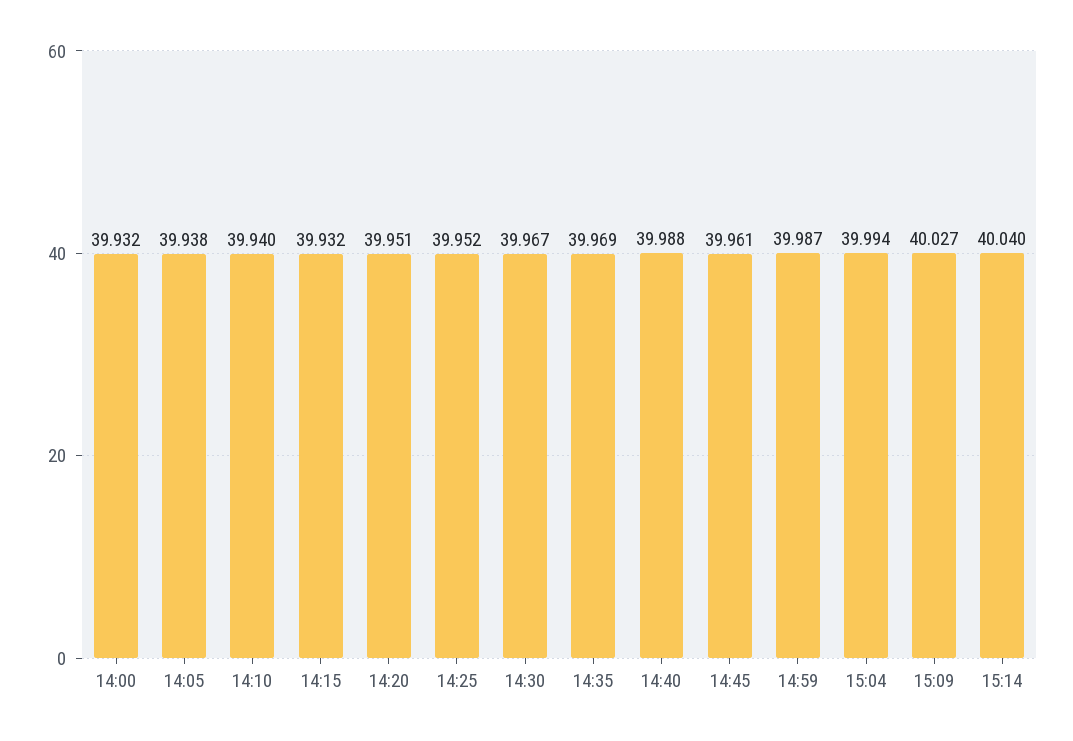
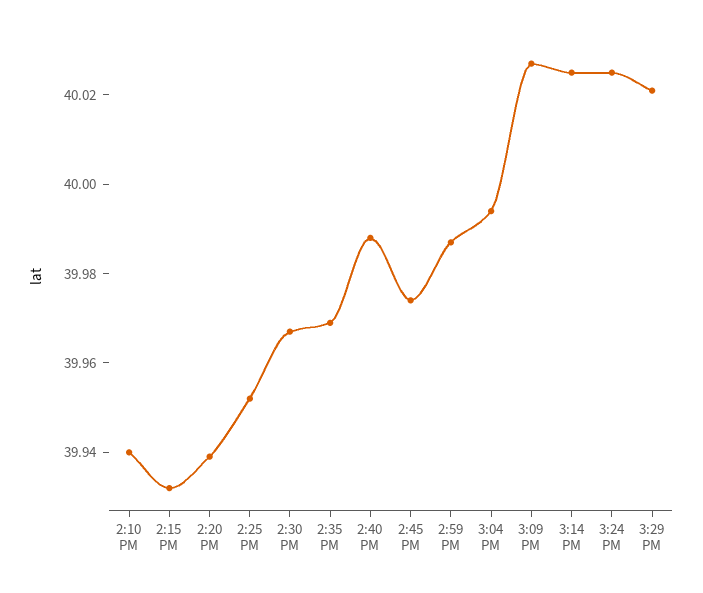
14:00: 39.932 -> none
14:05: 39.938 -> none
14:20: 39.951 -> 39.94
14:45: 39.961 -> 39.975
15:14: 40.04 -> 40.025
3:24 PM: none -> 40.025
3:29 PM: none -> 40.02

